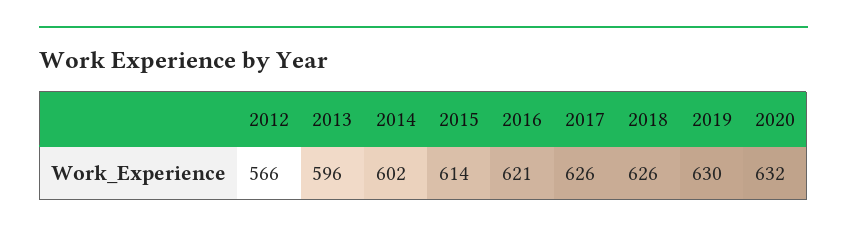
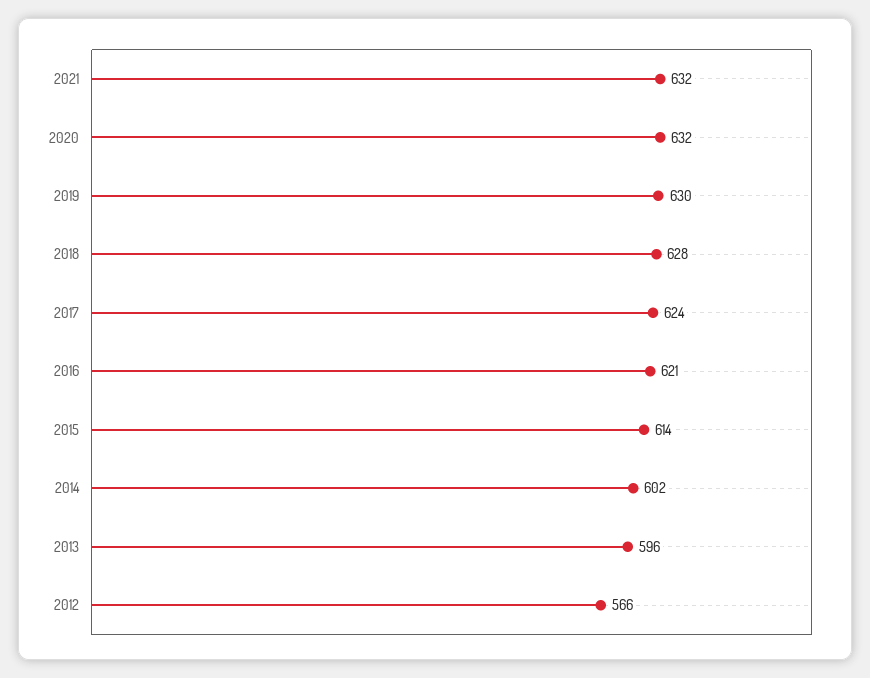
2017: 626 -> 624
2018: 626 -> 628
2021: none -> 632

